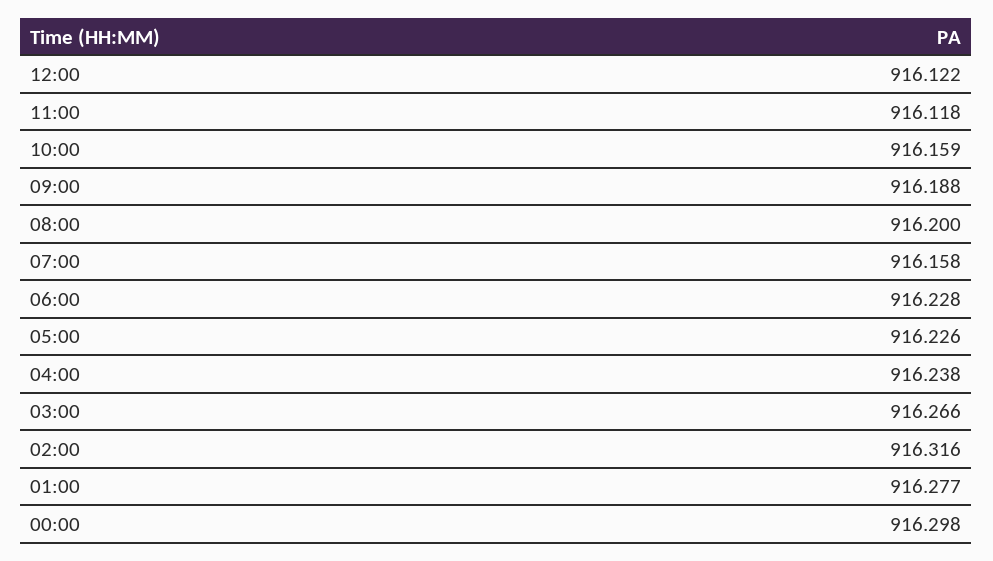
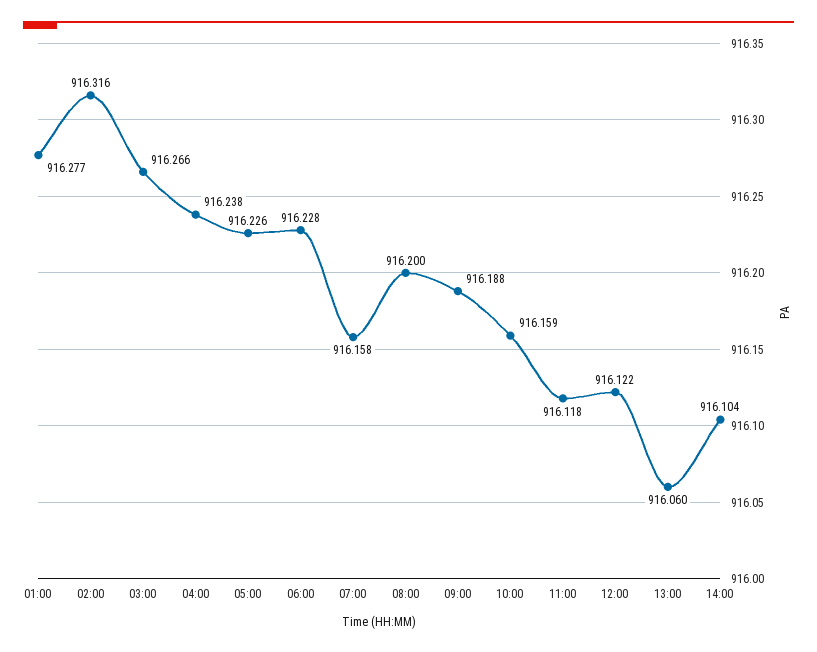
00:00: 916.298 -> none
13:00: none -> 916.06
14:00: none -> 916.104

